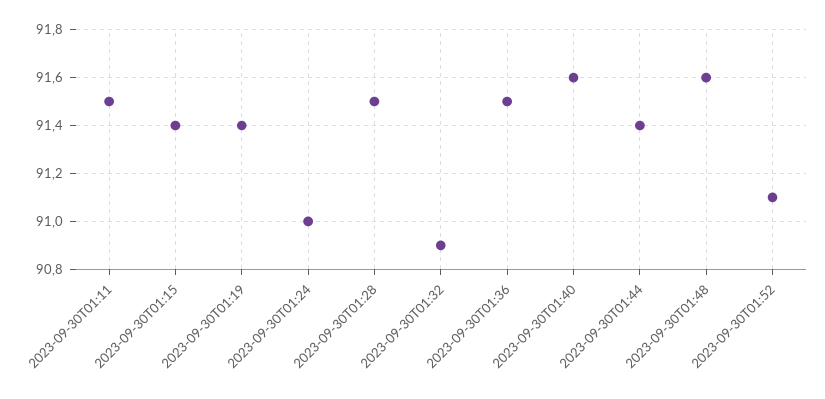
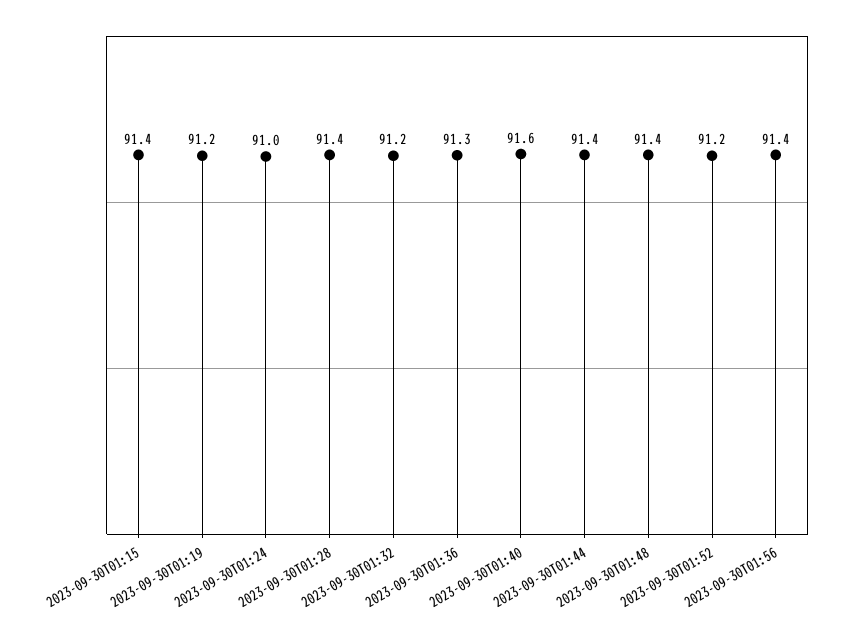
2023-09-30T01:11: 91.5 -> none
2023-09-30T01:19: 91.4 -> 91.2
2023-09-30T01:28: 91.5 -> 91.4
2023-09-30T01:32: 90.9 -> 91.2
2023-09-30T01:36: 91.5 -> 91.3
2023-09-30T01:48: 91.6 -> 91.4
2023-09-30T01:52: 91.1 -> 91.2
2023-09-30T01:56: none -> 91.4

